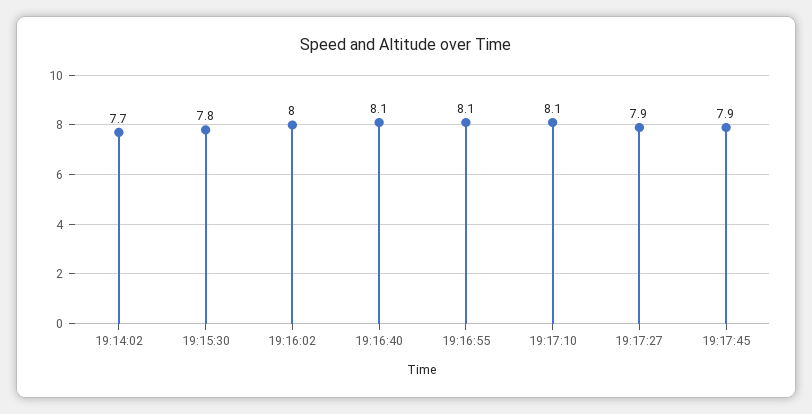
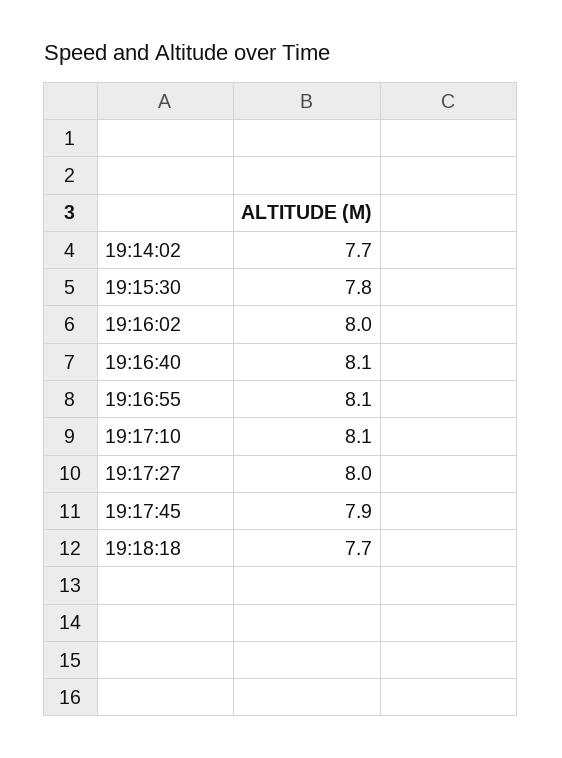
19:17:27: 7.9 -> 8
19:18:18: none -> 7.7

